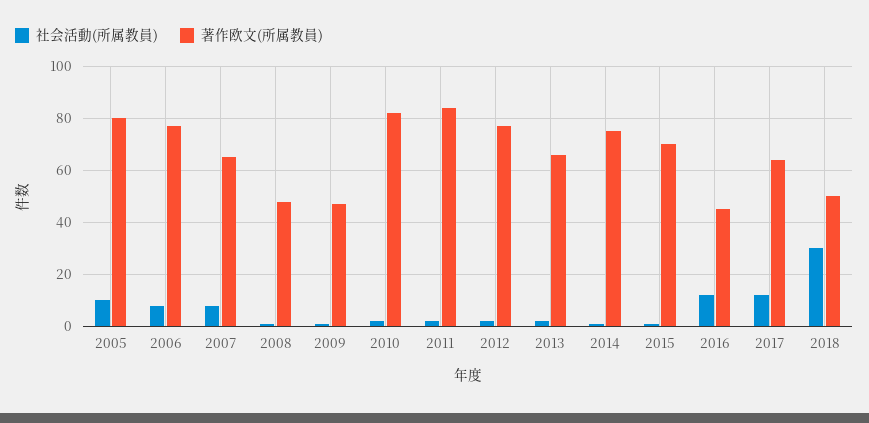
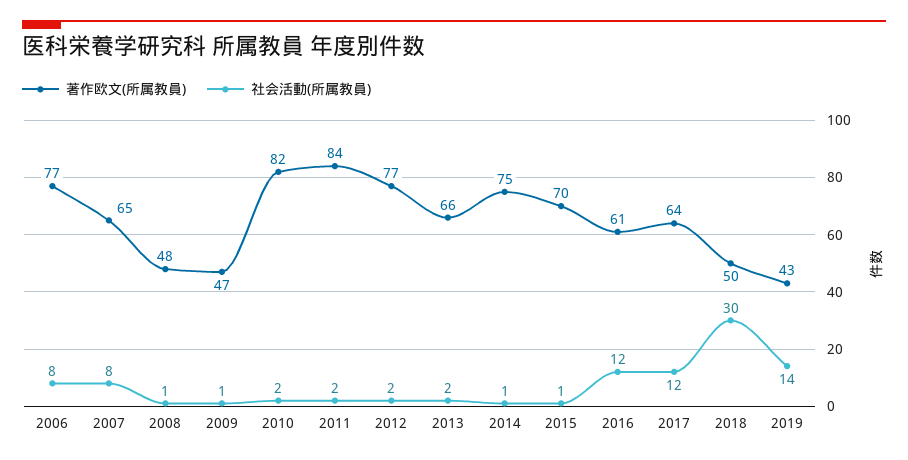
社会活動(所属教員), 2005: 10 -> none
著作欧文(所属教員), 2005: 80 -> none
著作欧文(所属教員), 2016: 45 -> 61
著作欧文(所属教員), 2019: none -> 43
社会活動(所属教員), 2019: none -> 14

